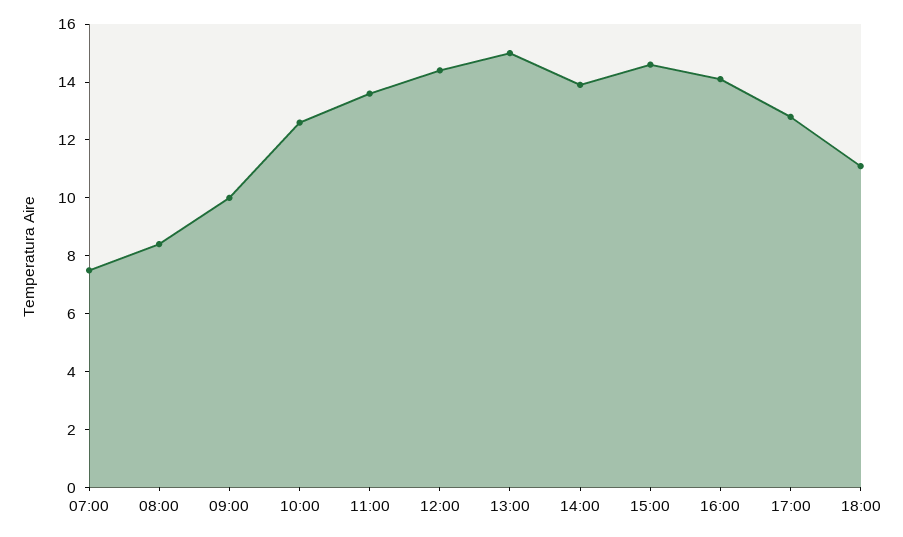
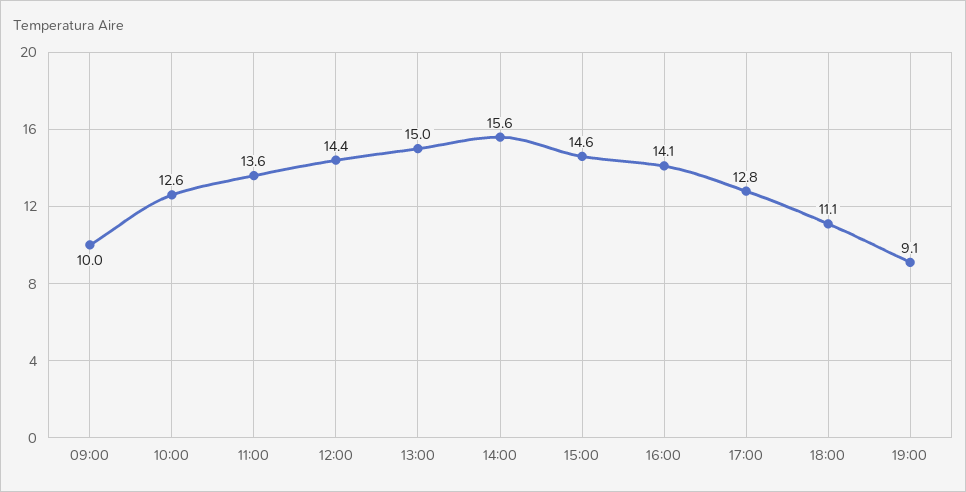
07:00: 7.5 -> none
08:00: 8.5 -> none
14:00: 14 -> 15.6
19:00: none -> 9.1

